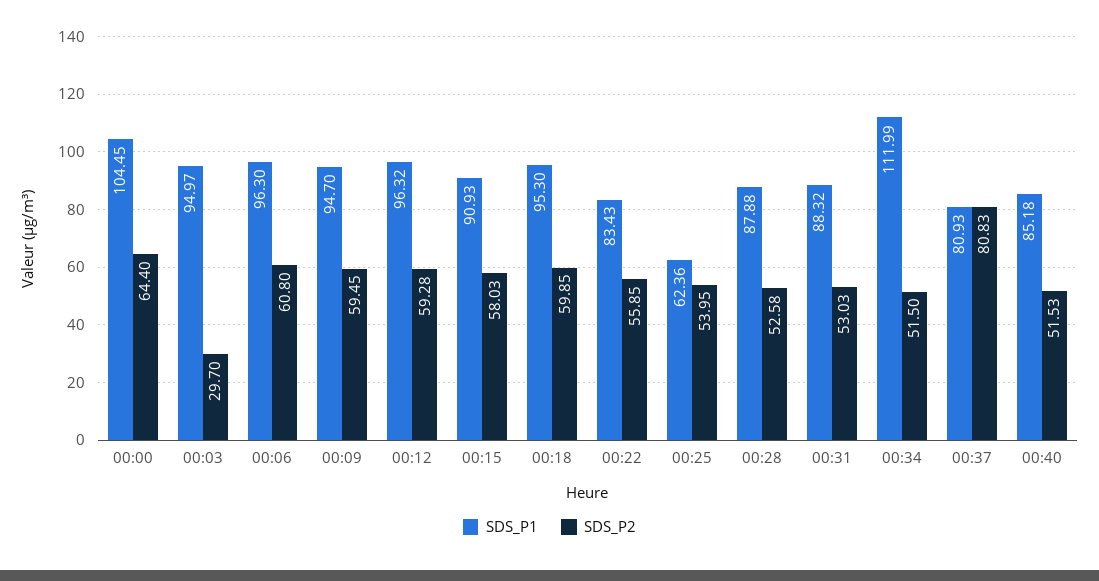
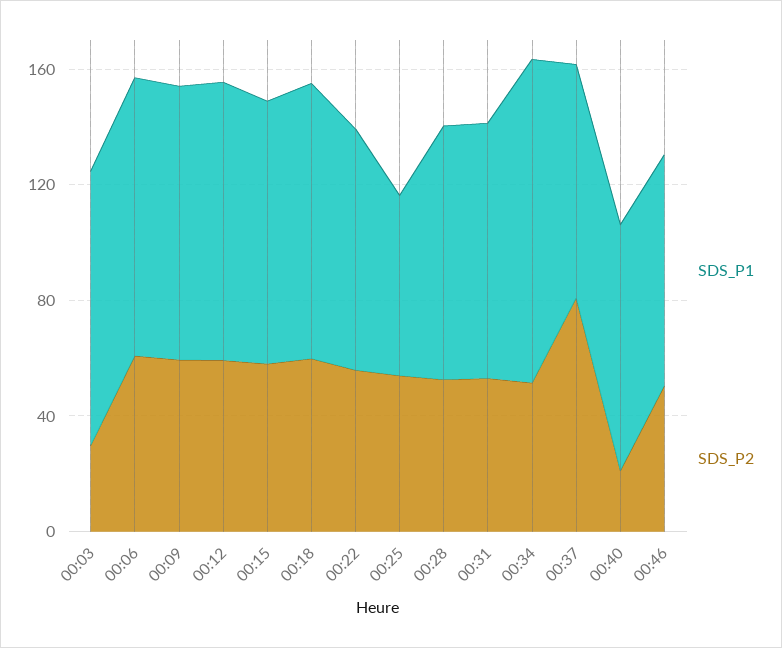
SDS_P1, 00:00: 104.45 -> none
SDS_P2, 00:00: 64.4 -> none
SDS_P2, 00:40: 51.53 -> 20
SDS_P1, 00:46: none -> 80
SDS_P2, 00:46: none -> 50

